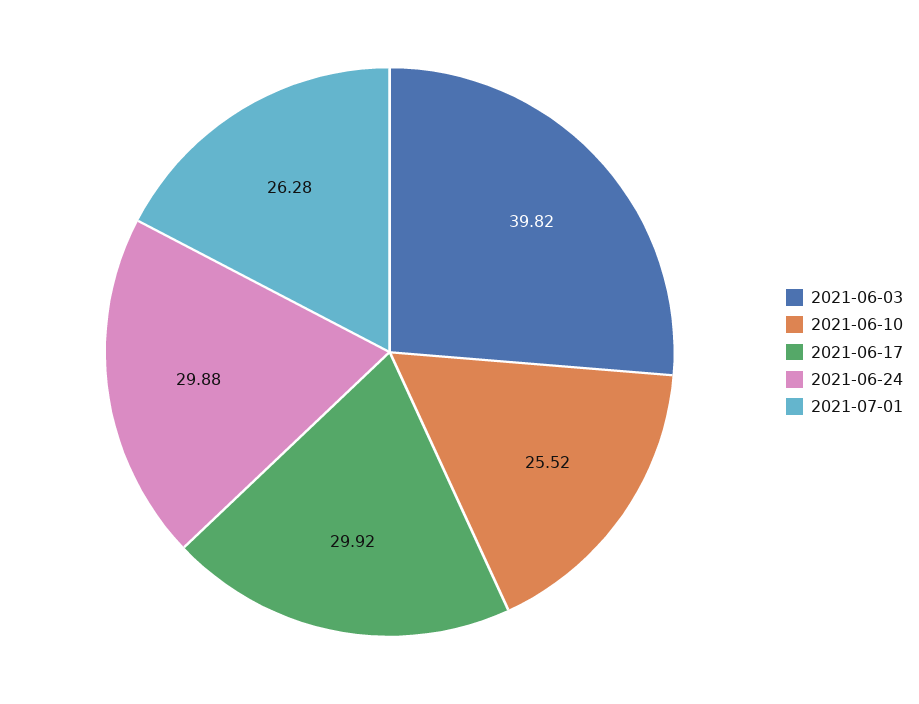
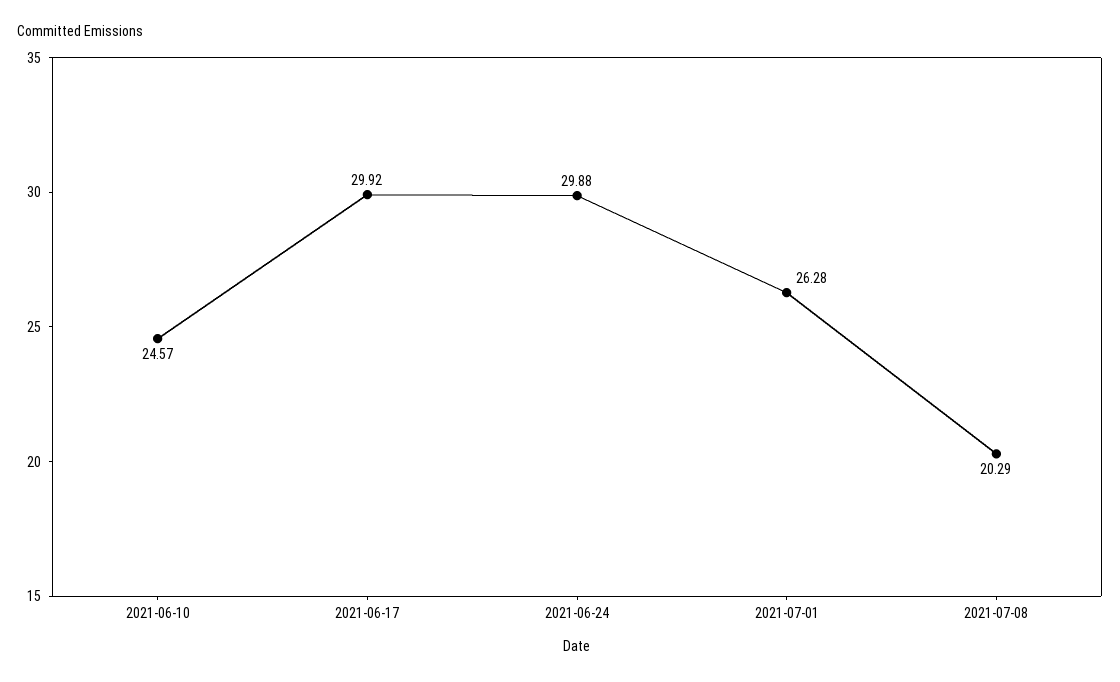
2021-06-03: 39.82 -> none
2021-06-10: 25.52 -> 24.57
2021-07-08: none -> 20.29

